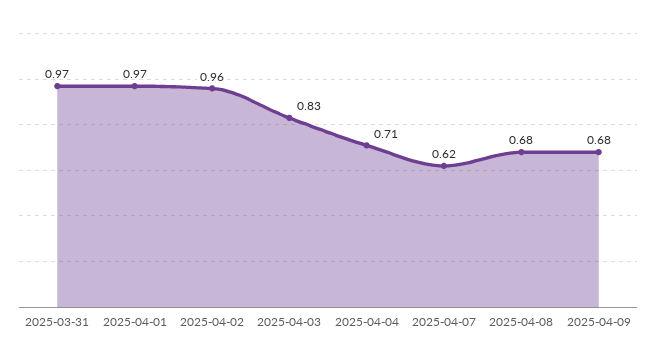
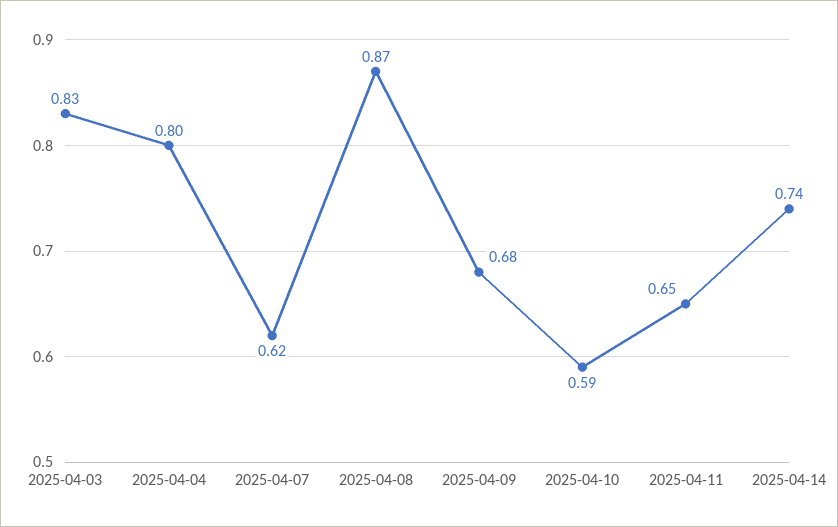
2025-03-31: 0.97 -> none
2025-04-01: 0.97 -> none
2025-04-02: 0.96 -> none
2025-04-04: 0.71 -> 0.8
2025-04-08: 0.68 -> 0.87
2025-04-10: none -> 0.59
2025-04-11: none -> 0.65
2025-04-14: none -> 0.74

